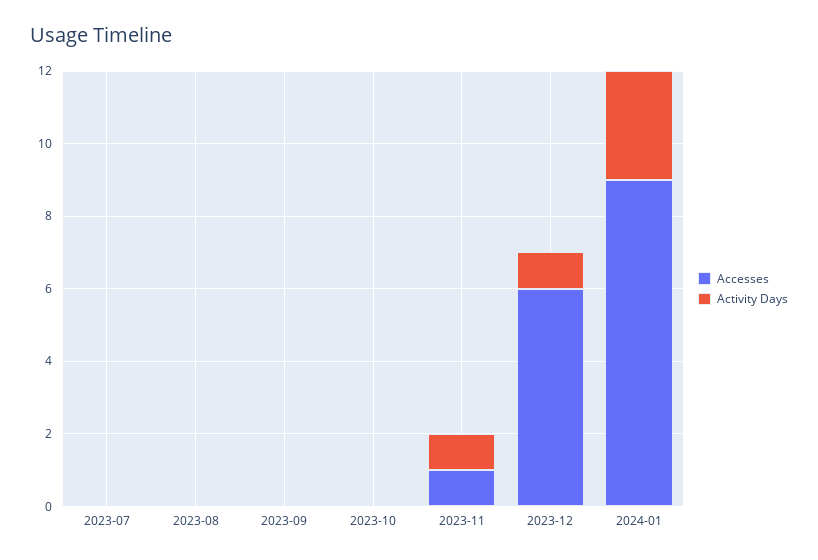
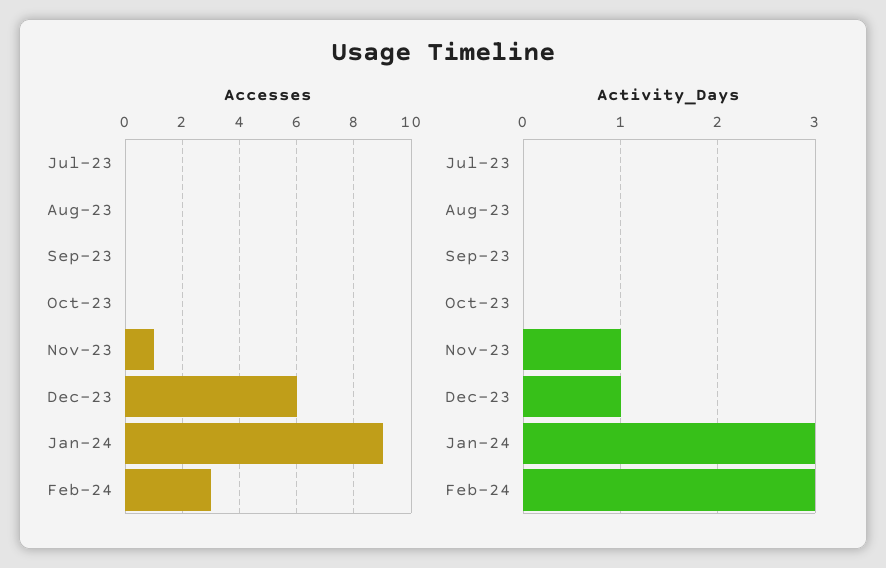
Accesses, Feb-24: none -> 3
Activity Days, Feb-24: none -> 3

